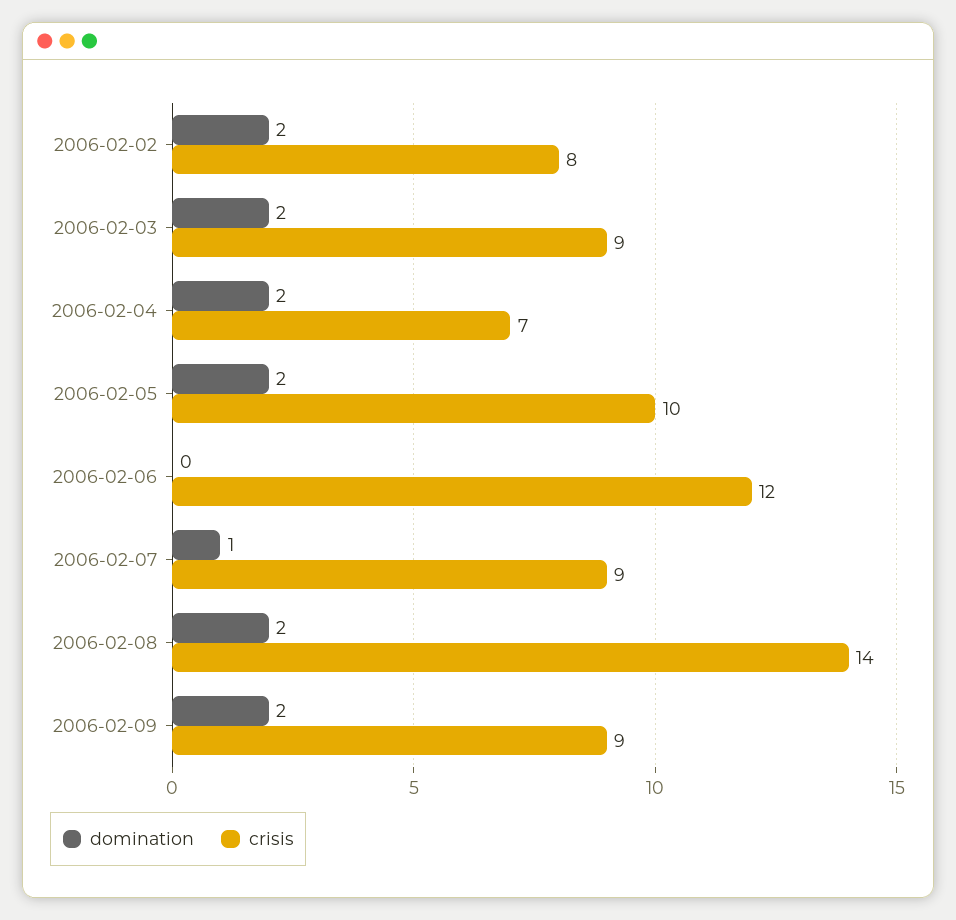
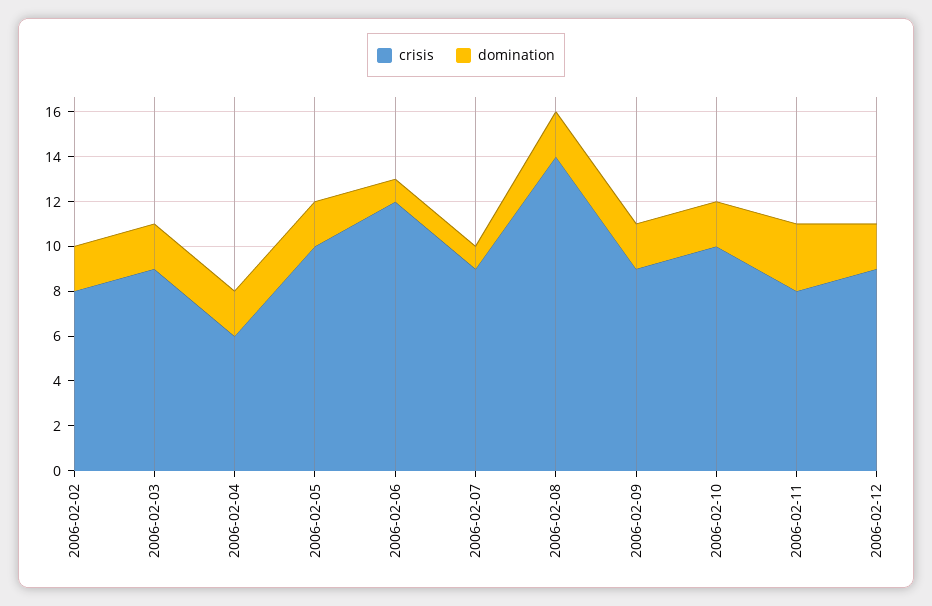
crisis, 2006-02-04: 7 -> 6
domination, 2006-02-06: 0 -> 1
crisis, 2006-02-10: none -> 10
domination, 2006-02-10: none -> 2
crisis, 2006-02-11: none -> 8
domination, 2006-02-11: none -> 3
crisis, 2006-02-12: none -> 9
domination, 2006-02-12: none -> 2

